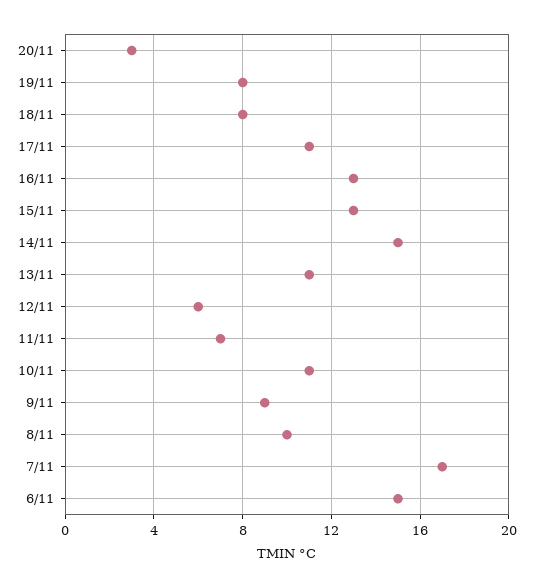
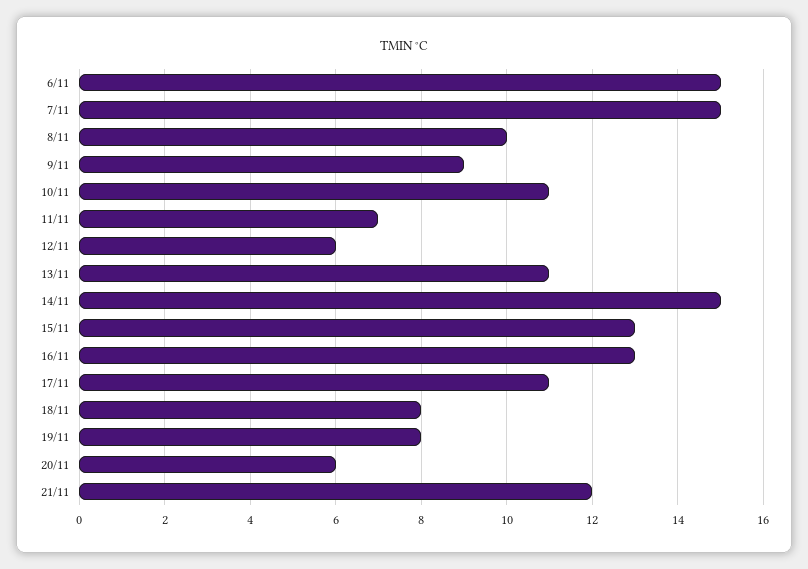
20/11: 3 -> 6
7/11: 17 -> 15
21/11: none -> 12

